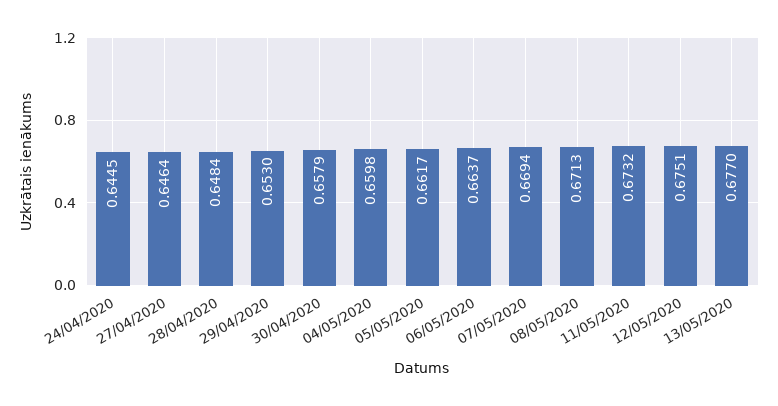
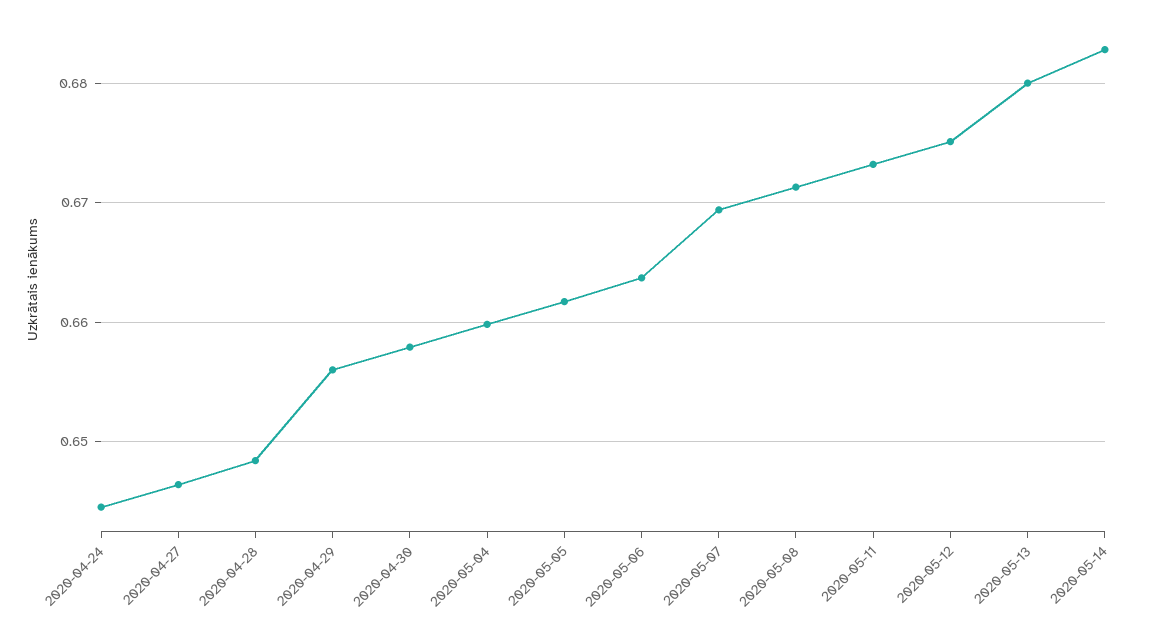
29/04/2020: 0.653 -> 0.656
13/05/2020: 0.677 -> 0.68
2020-05-14: none -> 0.683

